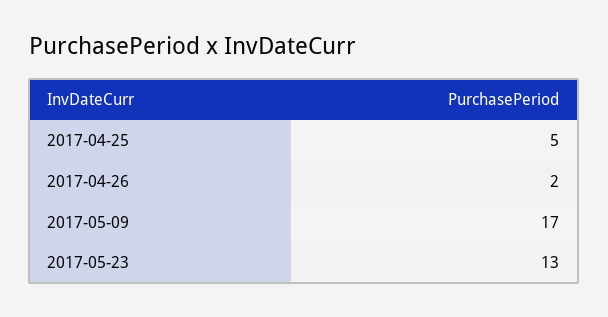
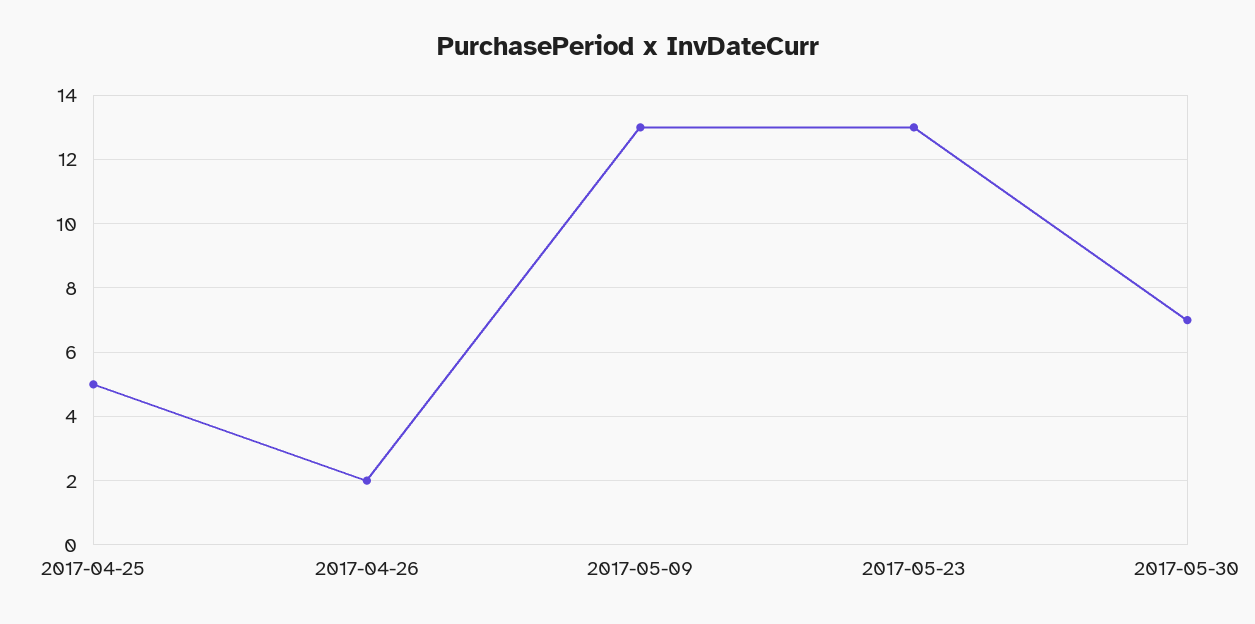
2017-05-09: 17 -> 13
2017-05-30: none -> 7

